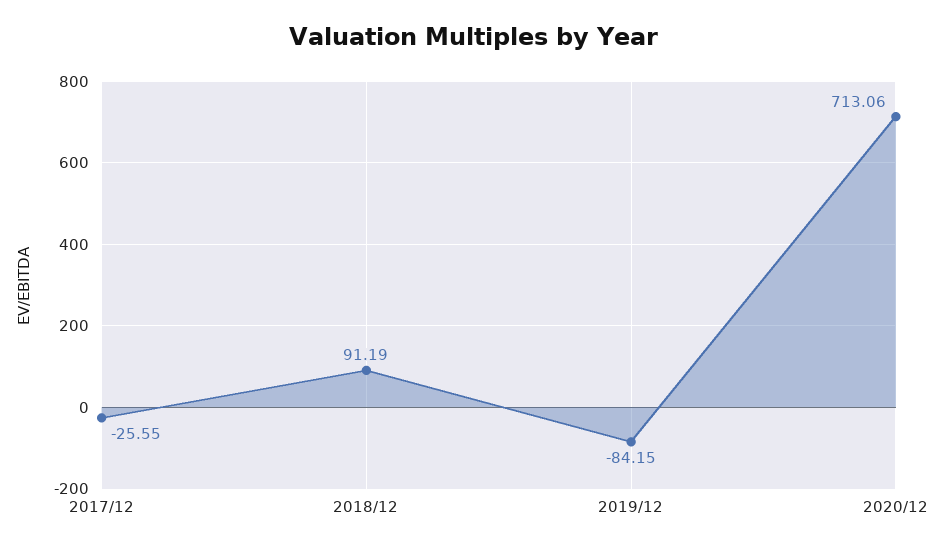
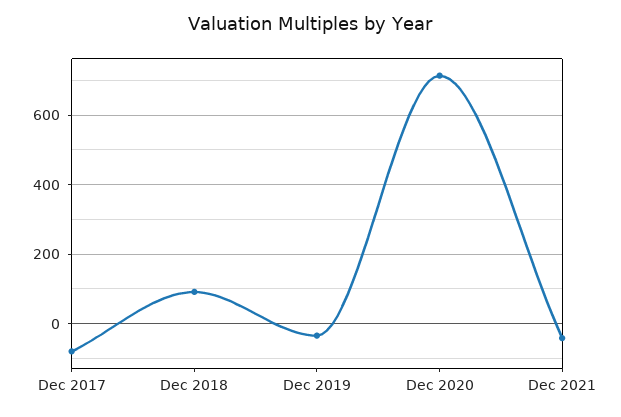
2017/12: -25.55 -> -80
2019/12: -84.15 -> -40
Dec 2021: none -> -40

